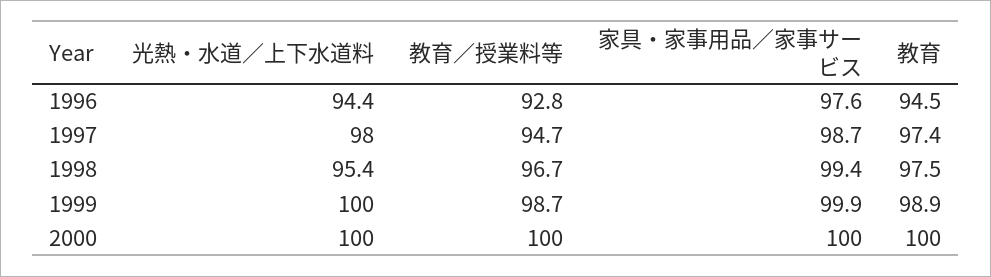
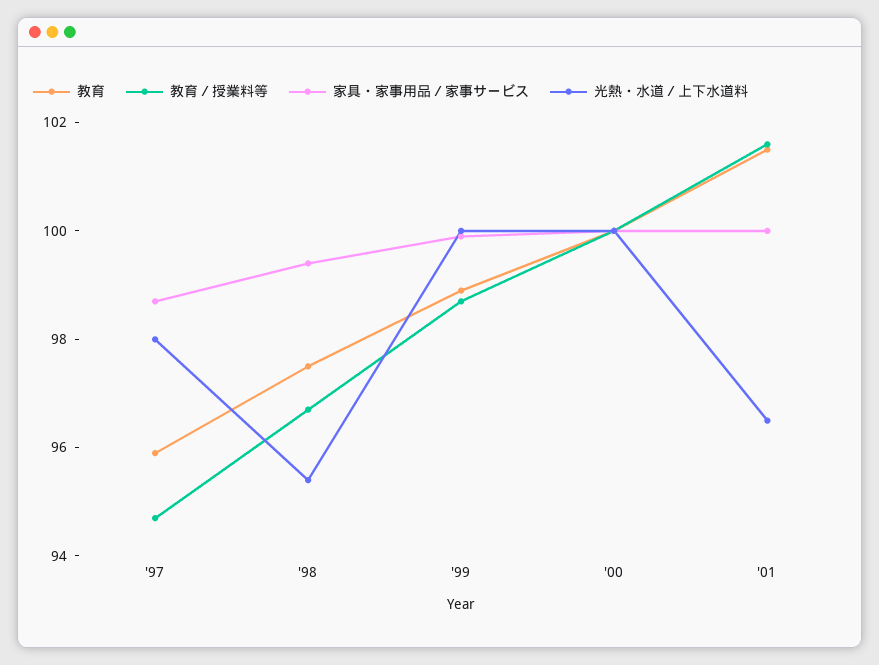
光熱・水道／上下水道料, 1996: 94.4 -> none
教育／授業料等, 1996: 92.8 -> none
家具・家事用品／家事サービス, 1996: 97.6 -> none
教育, 1996: 94.5 -> none
教育, 1997: 97.4 -> 96
教育, '01: none -> 101.5
教育／授業料等, '01: none -> 101.5
家具・家事用品／家事サービス, '01: none -> 100
光熱・水道／上下水道料, '01: none -> 96.5

